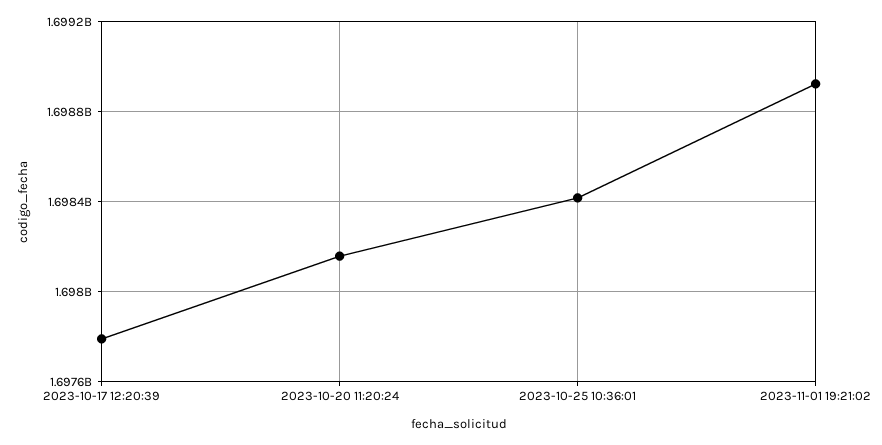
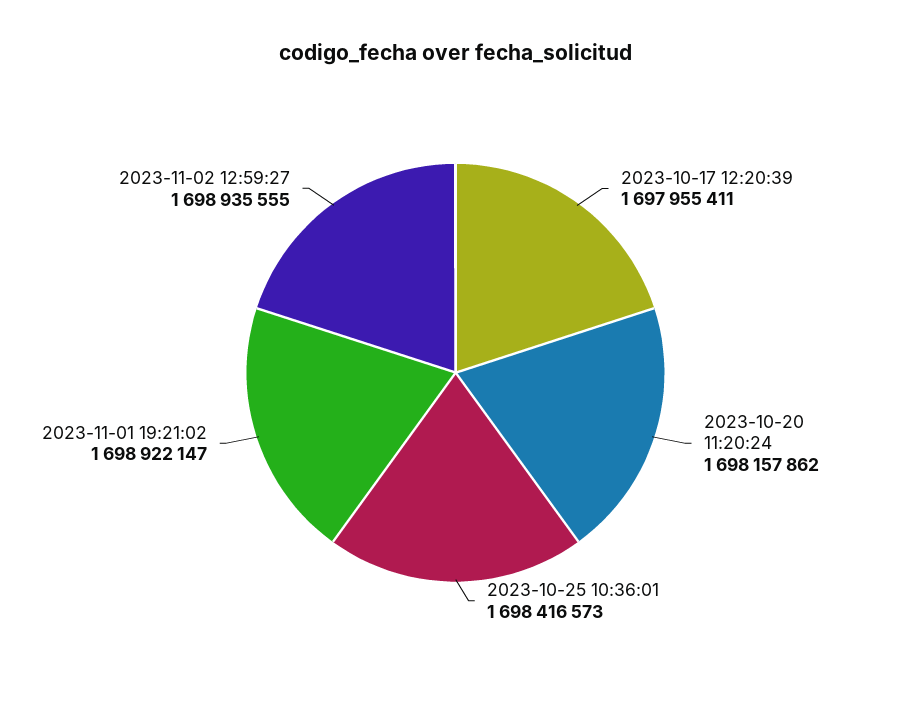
2023-10-17 12:20:39: 1697800000 -> 1697955411
2023-11-02 12:59:27: none -> 1698935555

